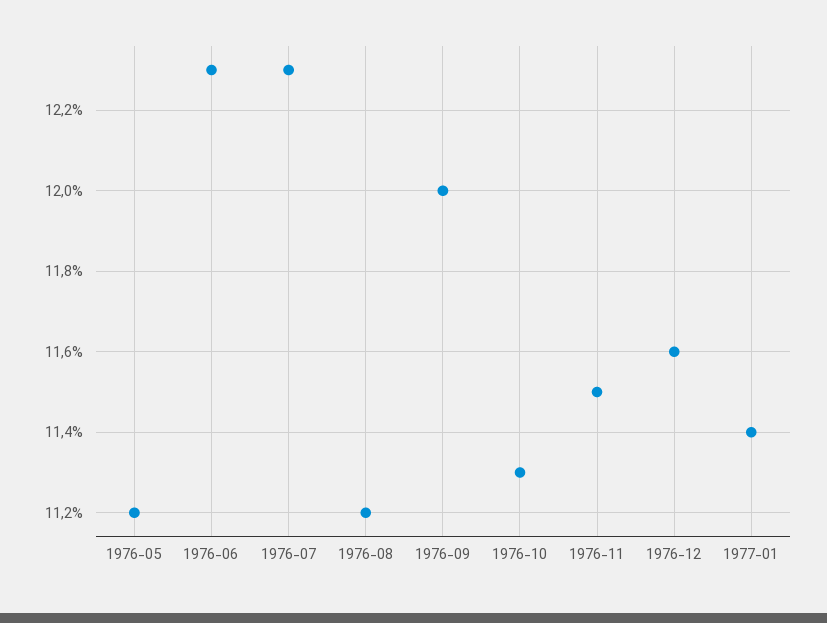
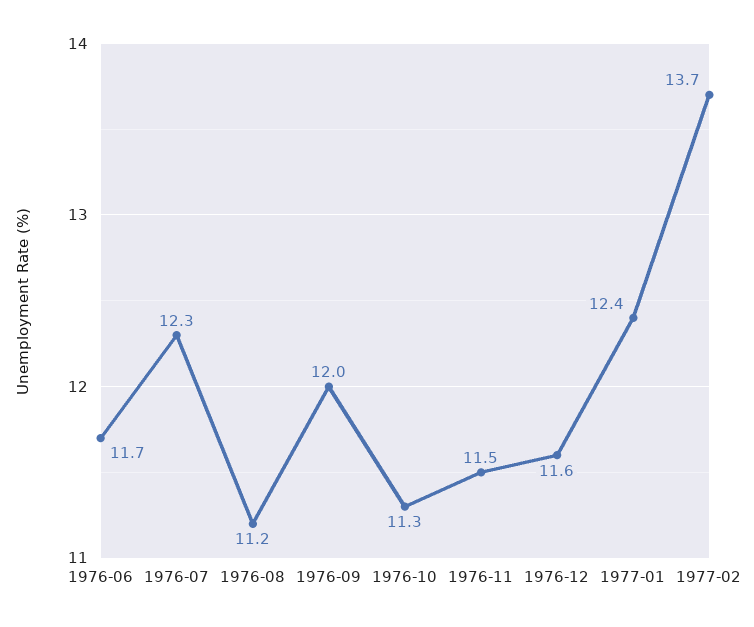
1976-05: 11.2 -> none
1976-06: 12.3 -> 11.7
1977-01: 11.4 -> 12.4
1977-02: none -> 13.7

